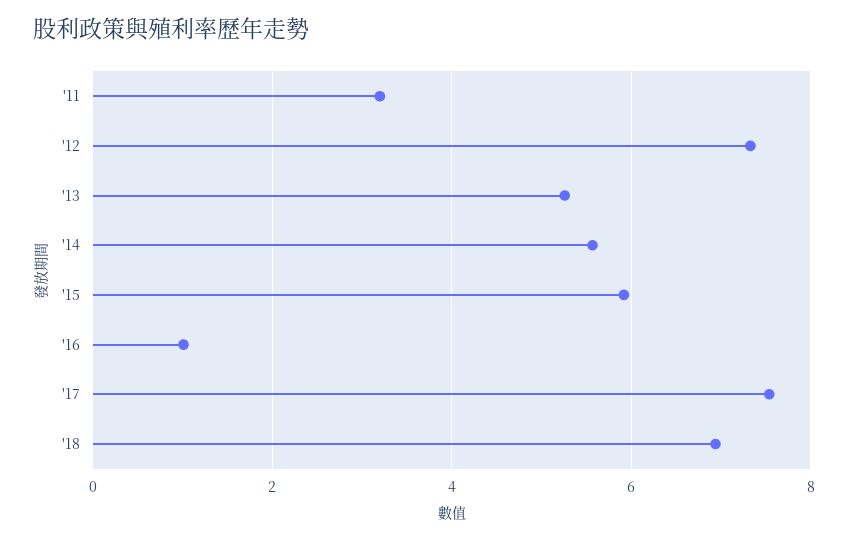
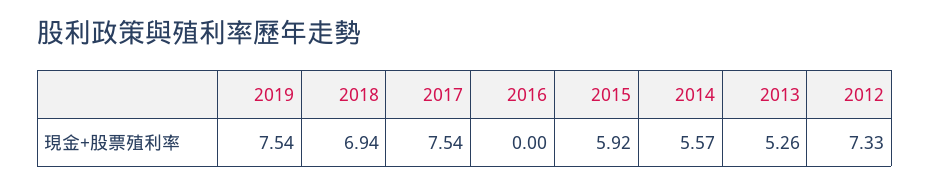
'11: 3.2 -> none
'16: 1 -> 0
2019: none -> 7.54

